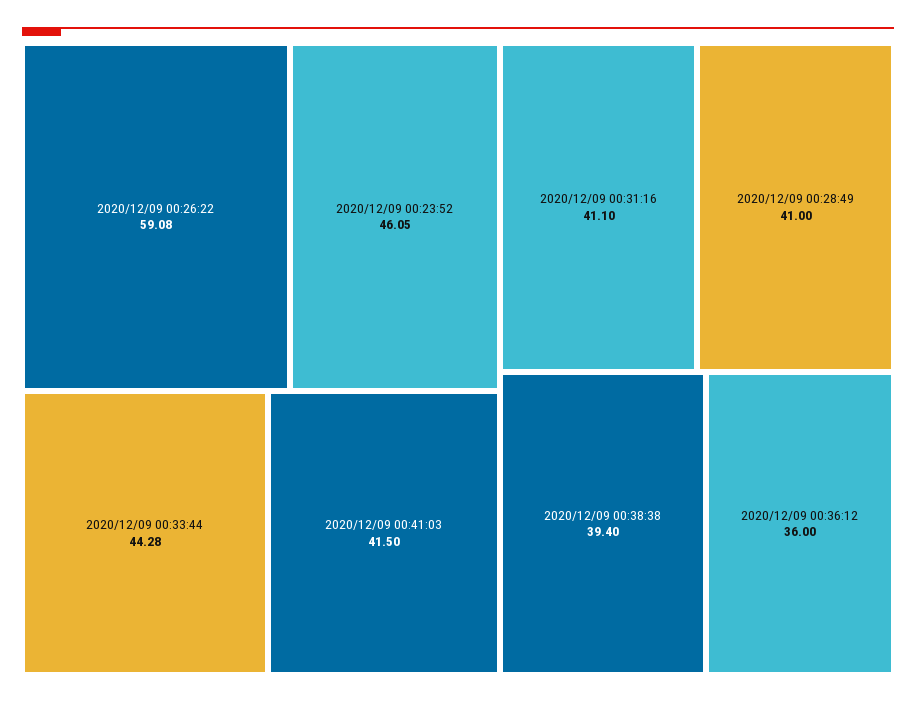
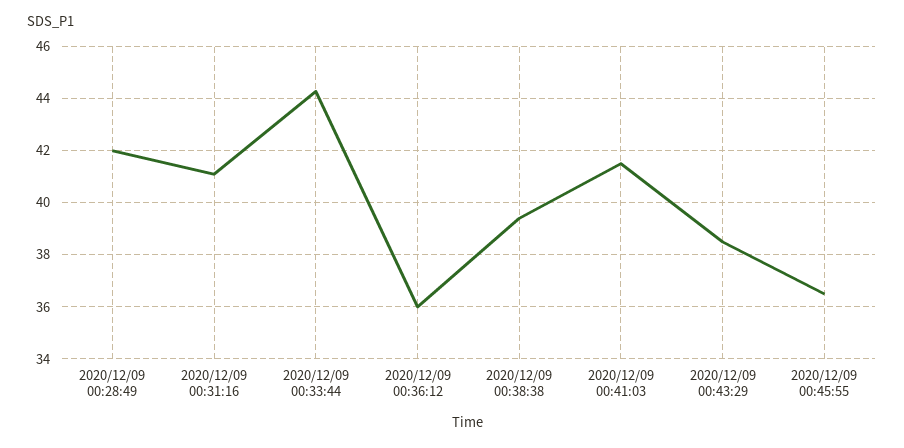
2020/12/09 00:26:22: 59.08 -> none
2020/12/09 00:23:52: 46.05 -> none
2020/12/09 00:28:49: 41 -> 42
2020/12/09 00:43:29: none -> 38.5
2020/12/09 00:45:55: none -> 36.5

